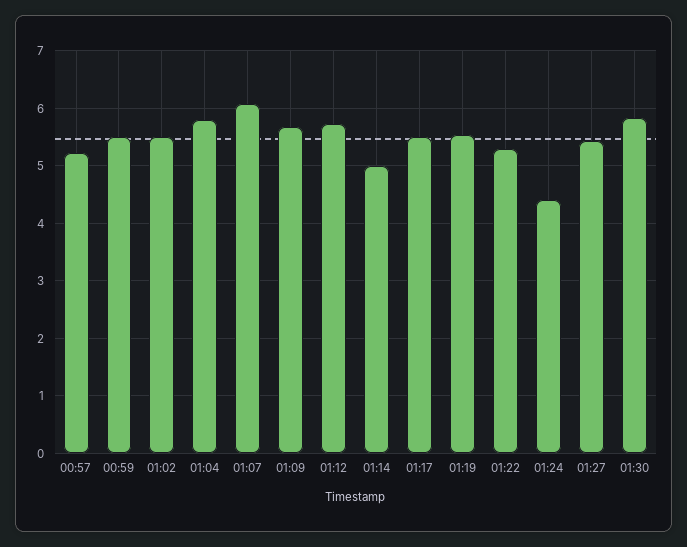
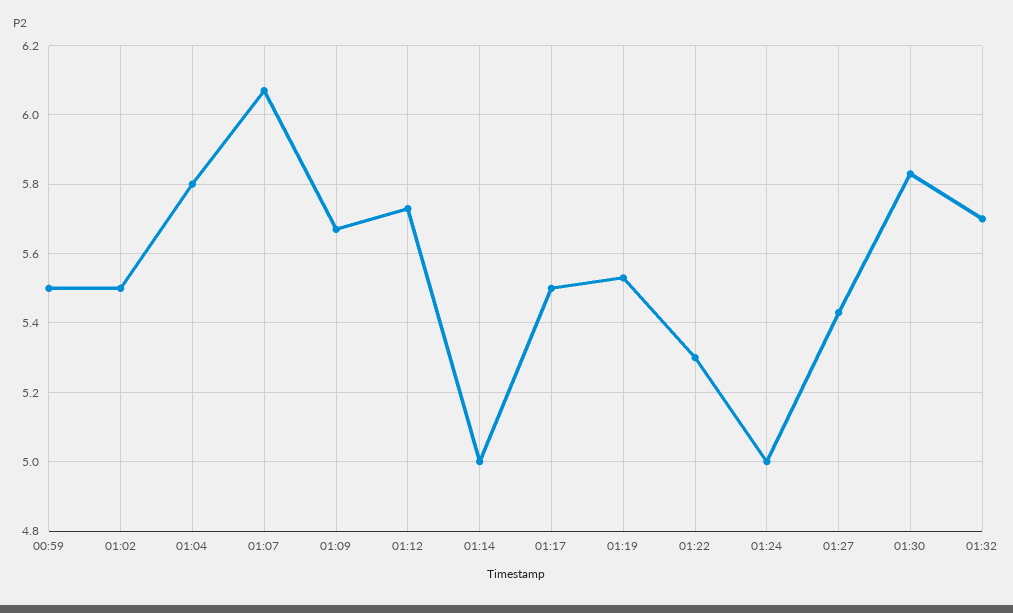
00:57: 5.2 -> none
01:24: 4.4 -> 5
01:32: none -> 5.7

